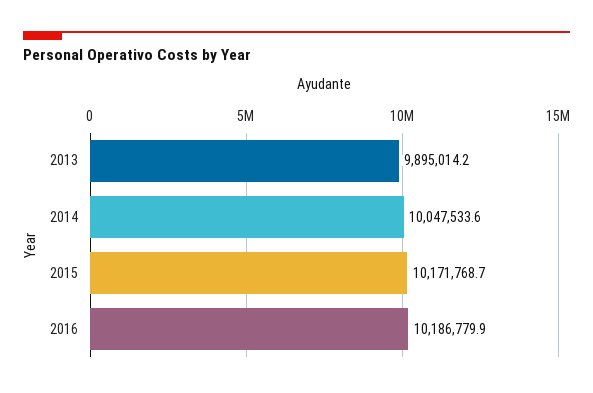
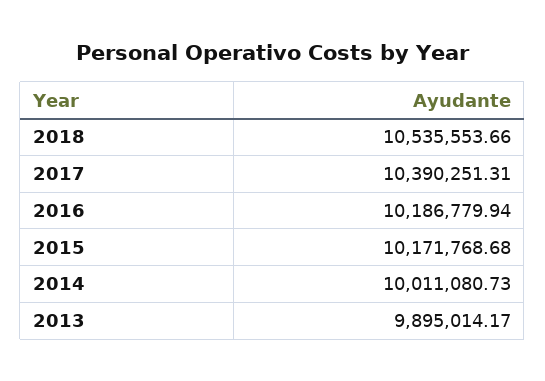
2014: 10047533.6 -> 10011080.73
2018: none -> 10535553.66
2017: none -> 10390251.31

